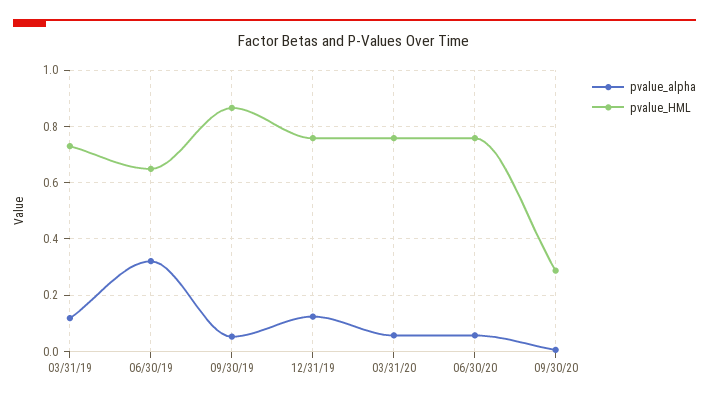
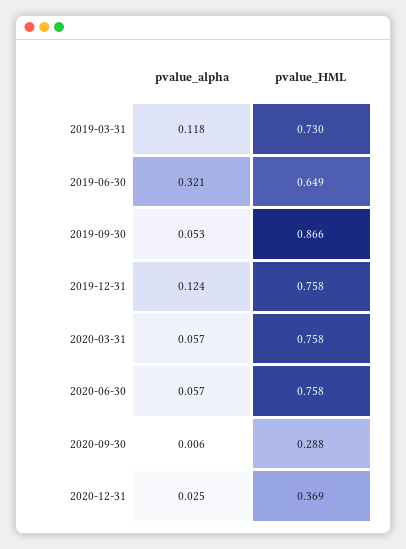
pvalue_alpha, 2020-12-31: none -> 0.025
pvalue_HML, 2020-12-31: none -> 0.369

